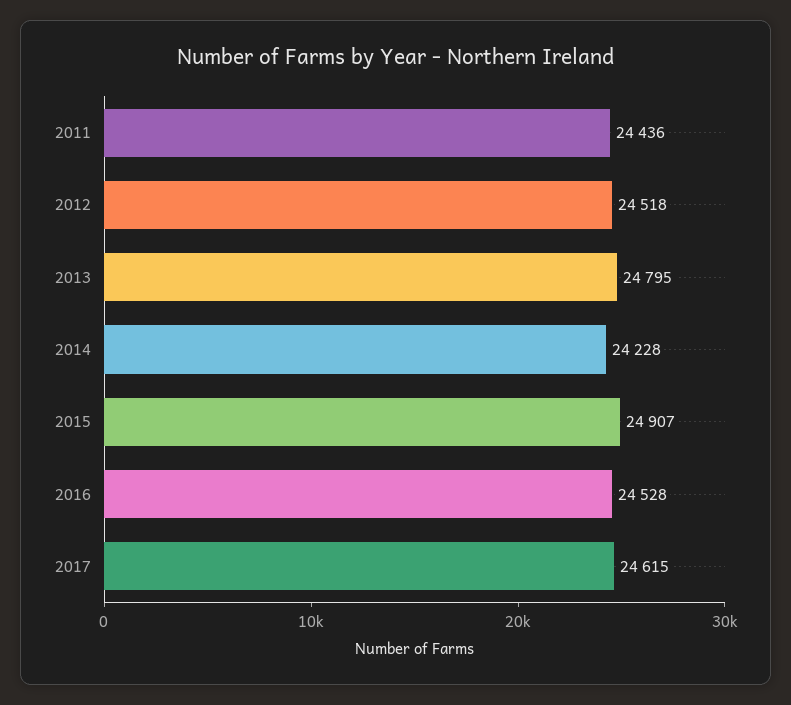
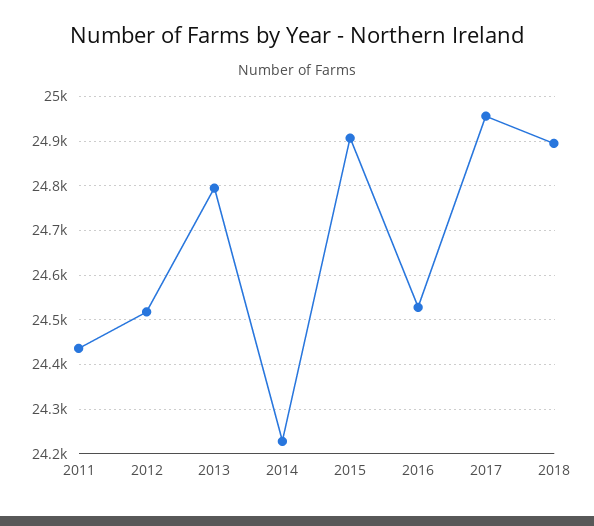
2017: 24615 -> 24960
2018: none -> 24900

